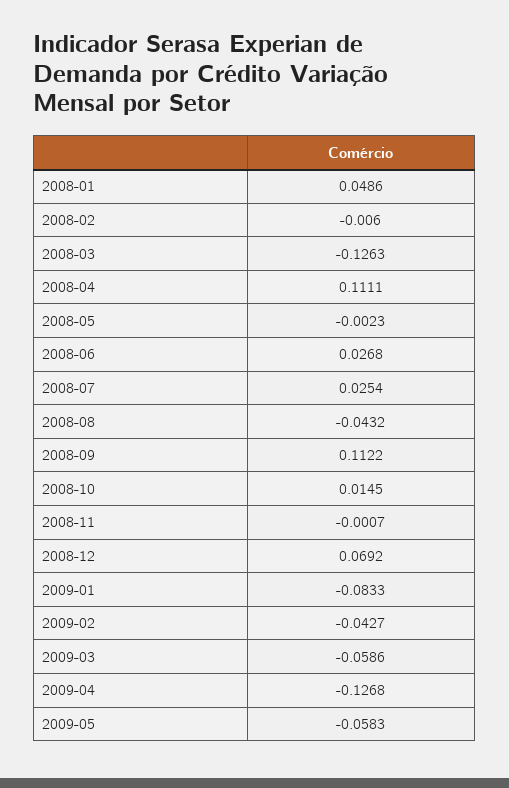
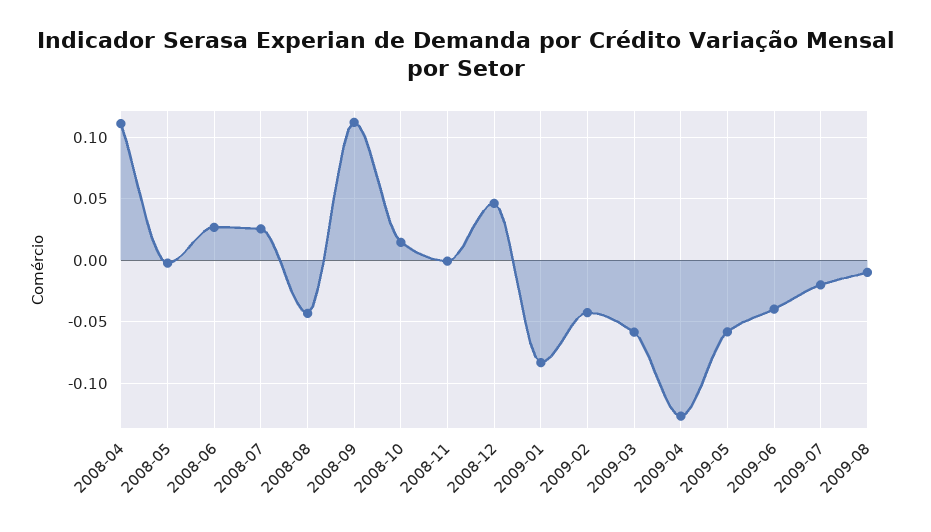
2008-01: 0.0486 -> none
2008-02: -0.006 -> none
2008-03: -0.1263 -> none
2008-12: 0.0692 -> 0.045
2009-06: none -> -0.04
2009-07: none -> -0.02
2009-08: none -> -0.01

